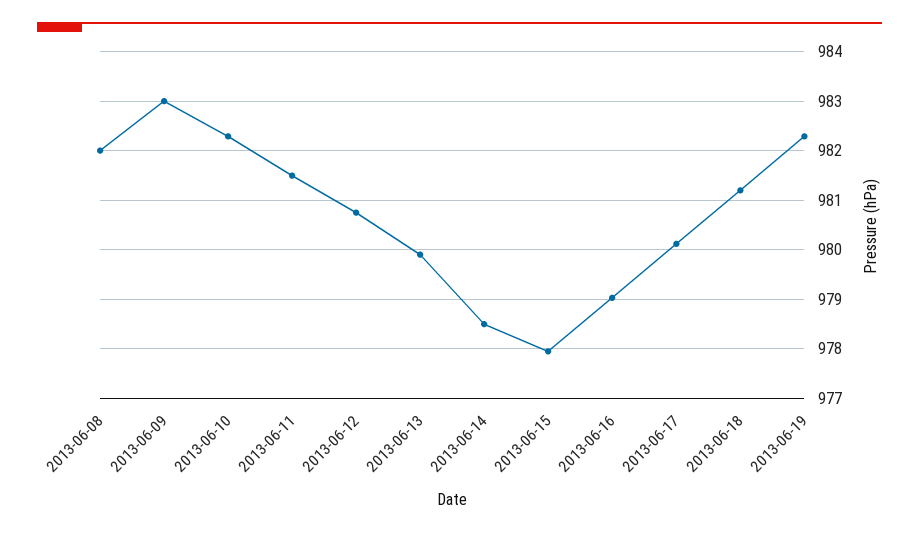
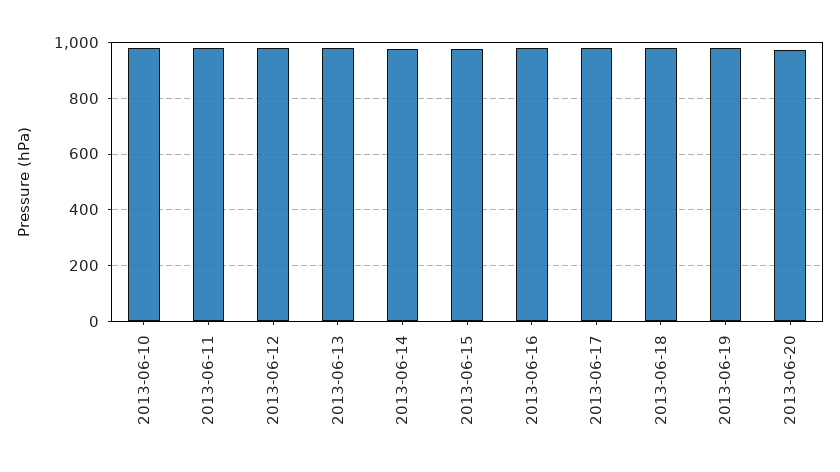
2013-06-08: 982 -> none
2013-06-09: 983 -> none
2013-06-20: none -> 975

